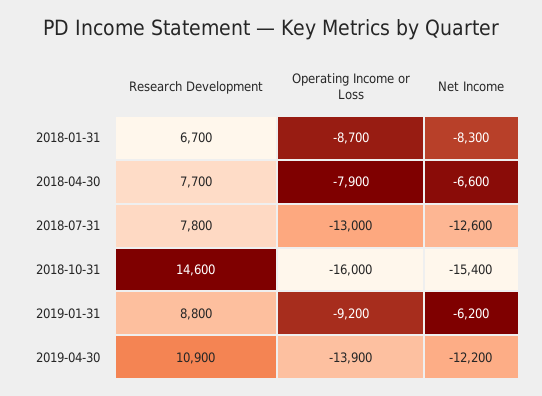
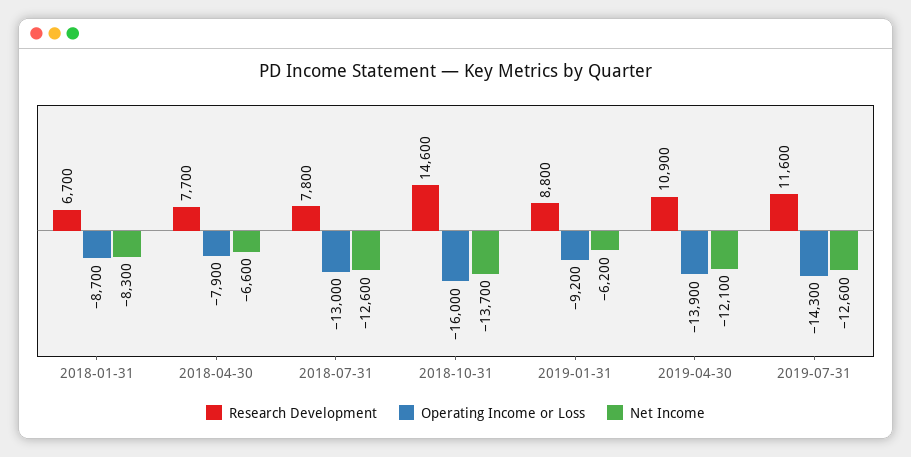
Net Income, 2018-10-31: -15400 -> -13700
Net Income, 2019-04-30: -12200 -> -12100
Research Development, 2019-07-31: none -> 11600
Operating Income or Loss, 2019-07-31: none -> -14300
Net Income, 2019-07-31: none -> -12600

